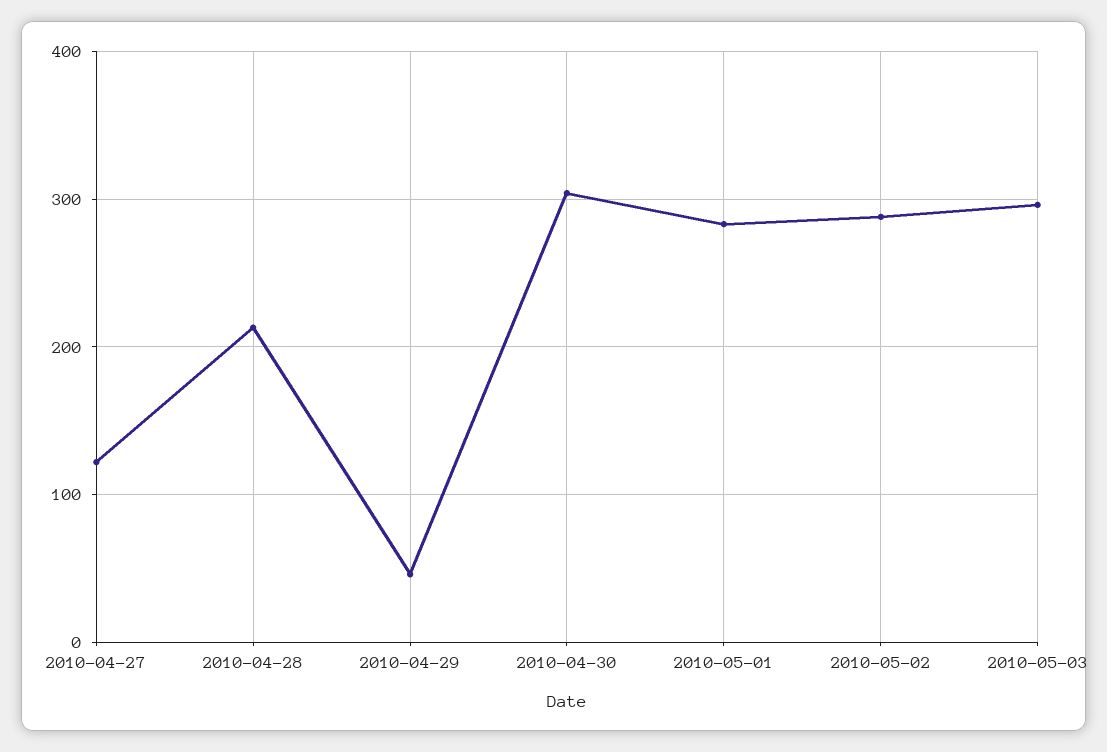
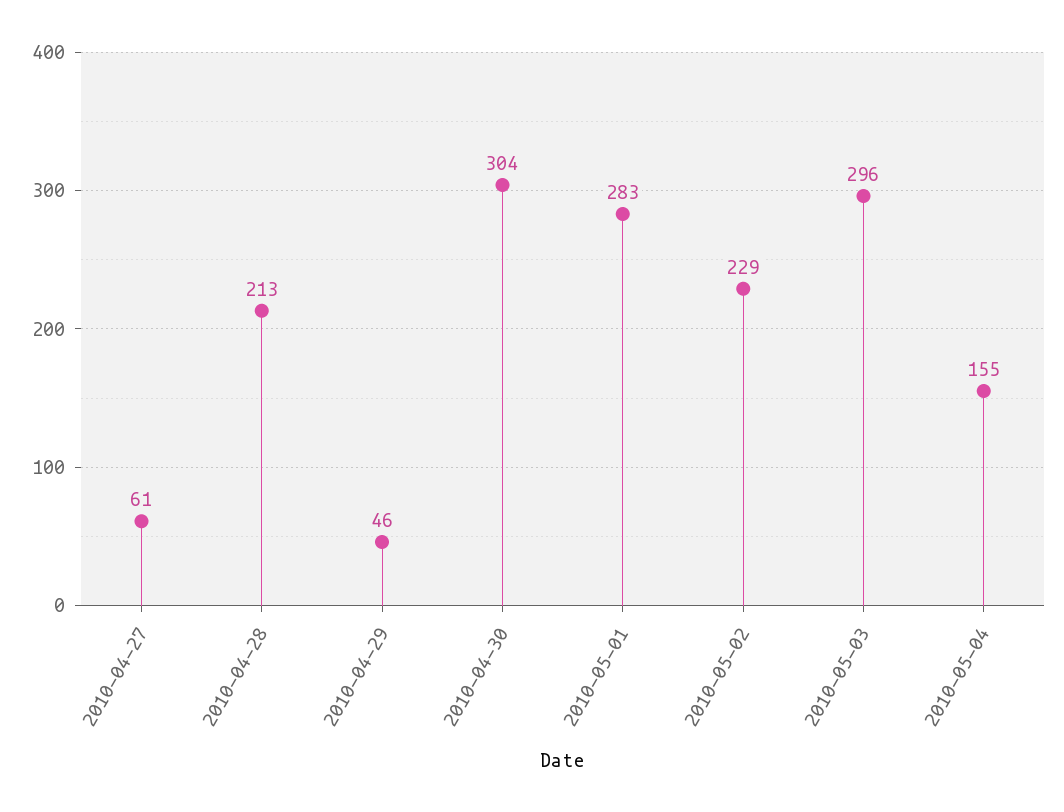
2010-04-27: 120 -> 61
2010-05-02: 290 -> 229
2010-05-04: none -> 155

